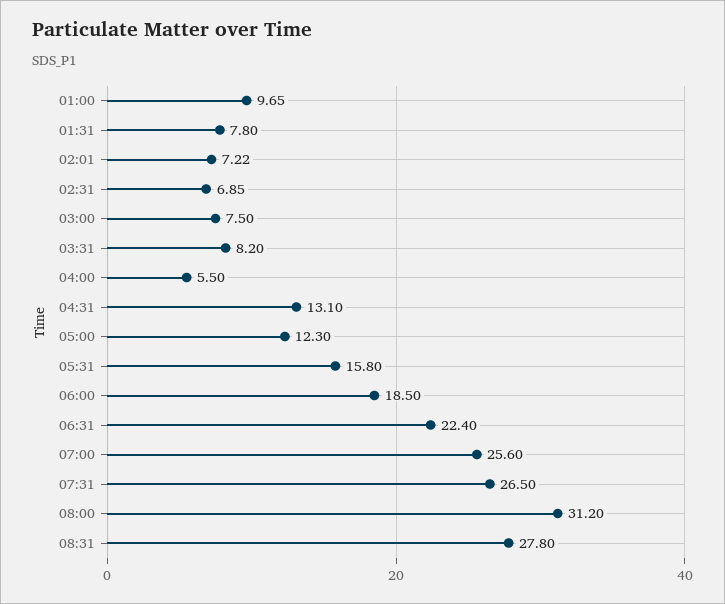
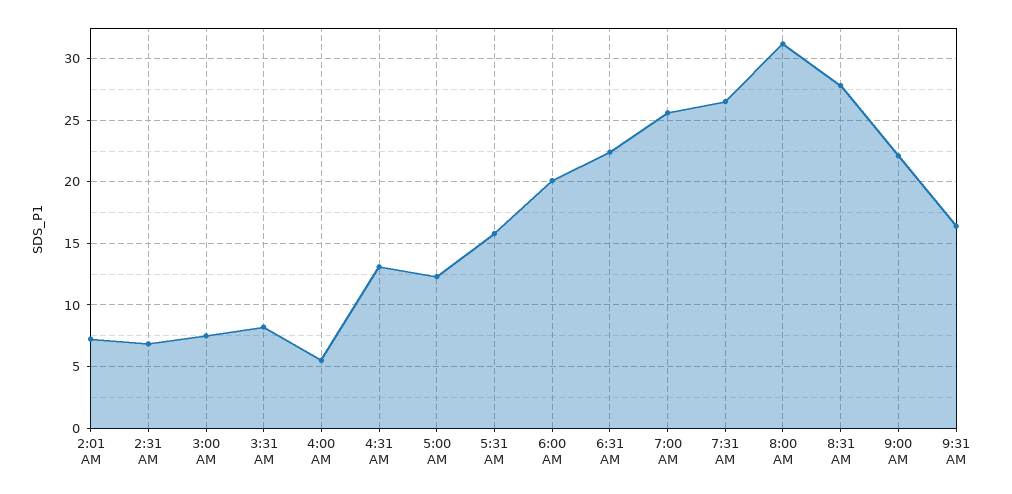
01:00: 9.65 -> none
01:31: 7.8 -> none
06:00: 18.5 -> 20
9:00 AM: none -> 22
9:31 AM: none -> 16.5

